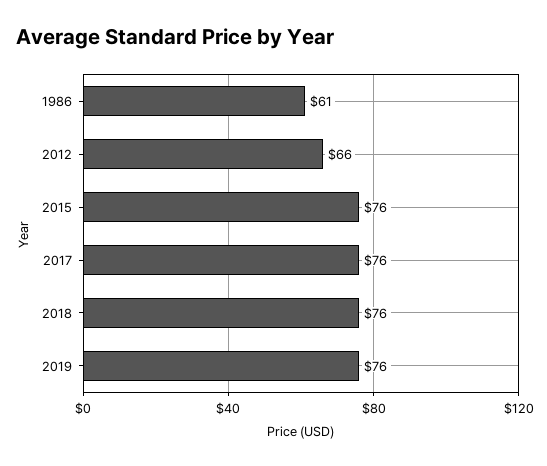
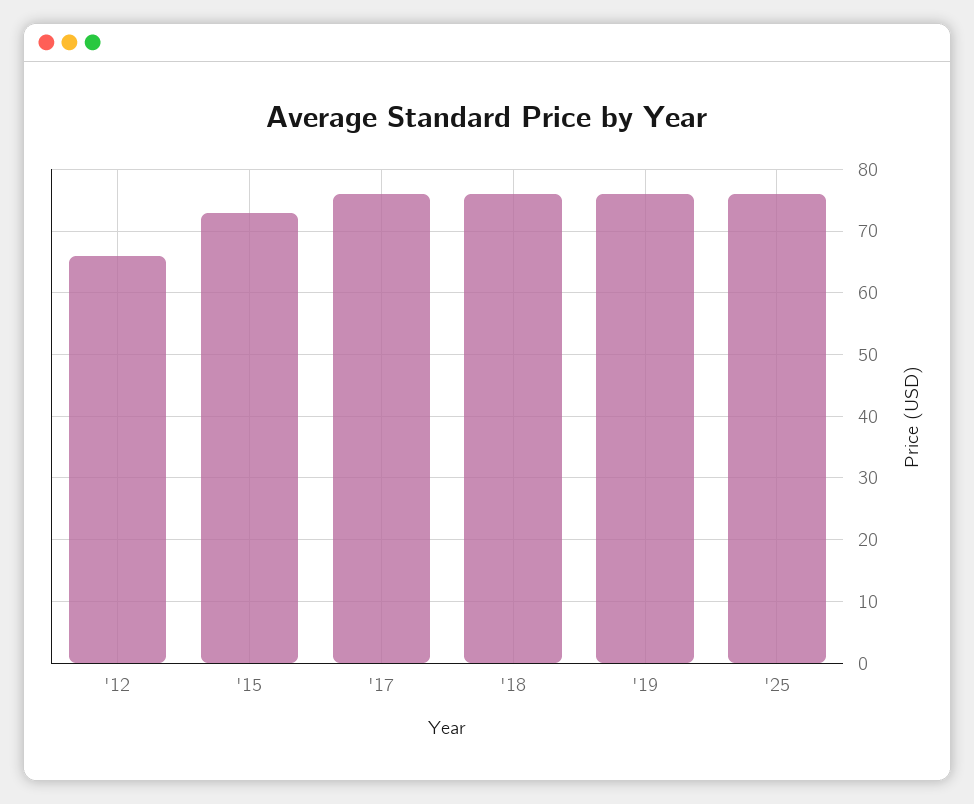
1986: 61 -> none
2015: 76 -> 73
'25: none -> 76

